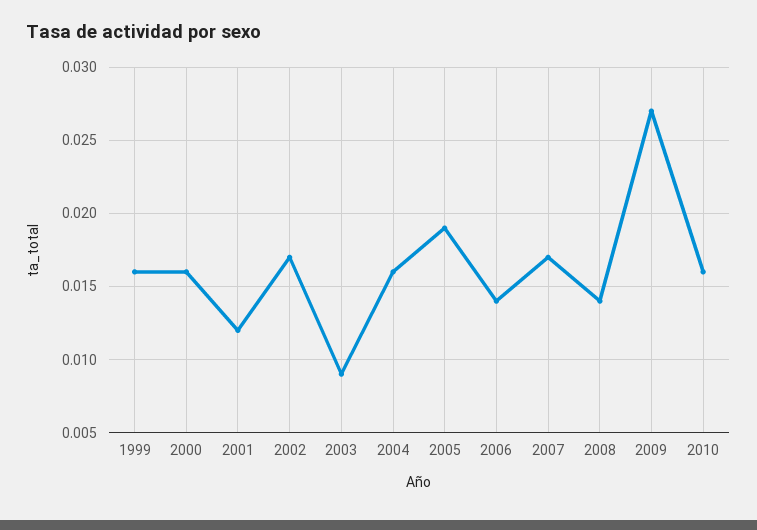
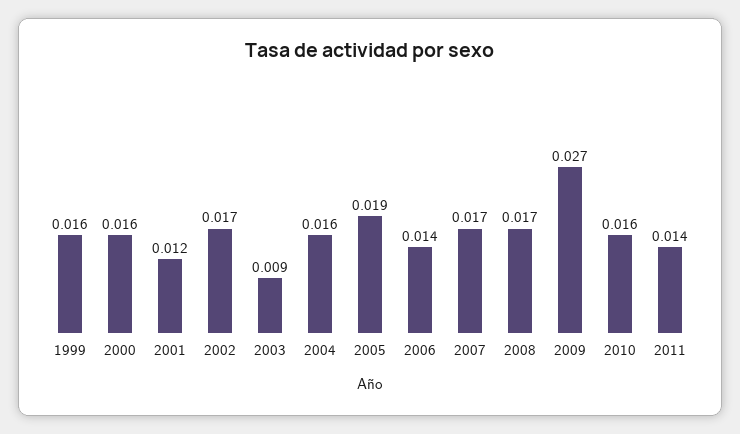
2008: 0.014 -> 0.017
2011: none -> 0.014

